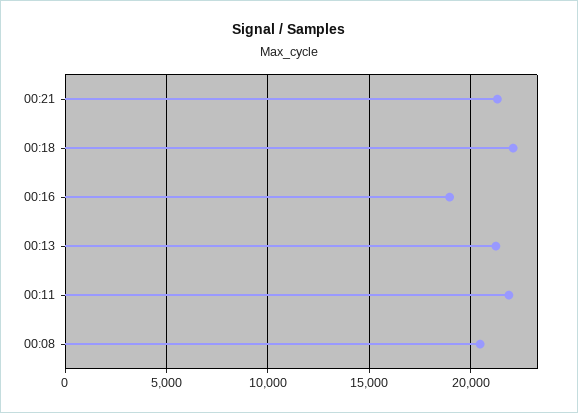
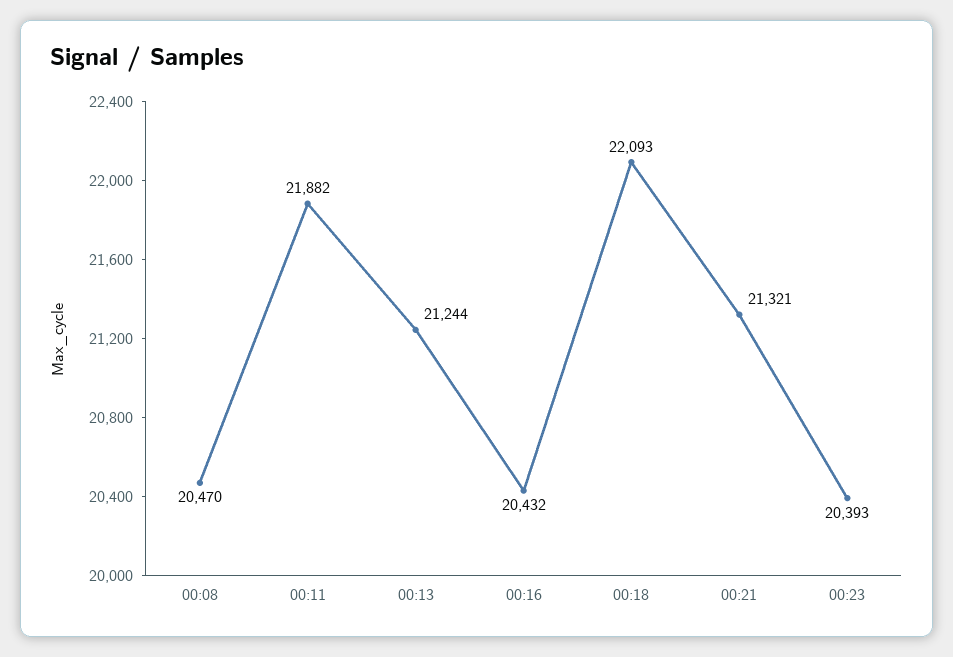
00:16: 19000 -> 20432
00:23: none -> 20393

